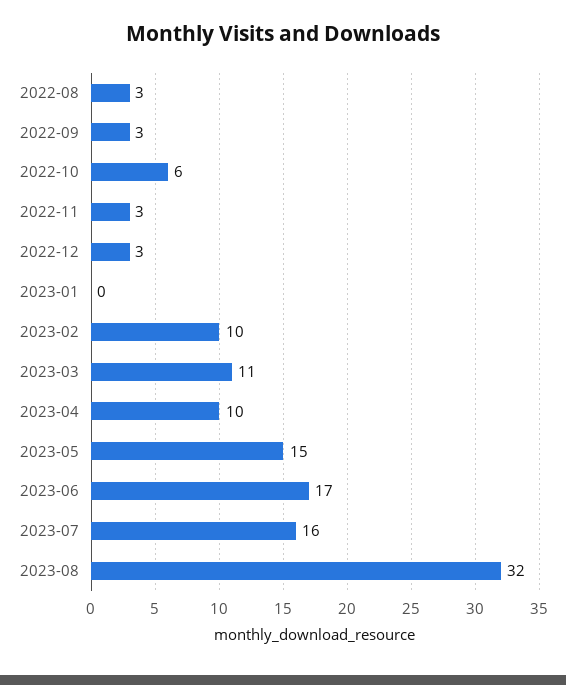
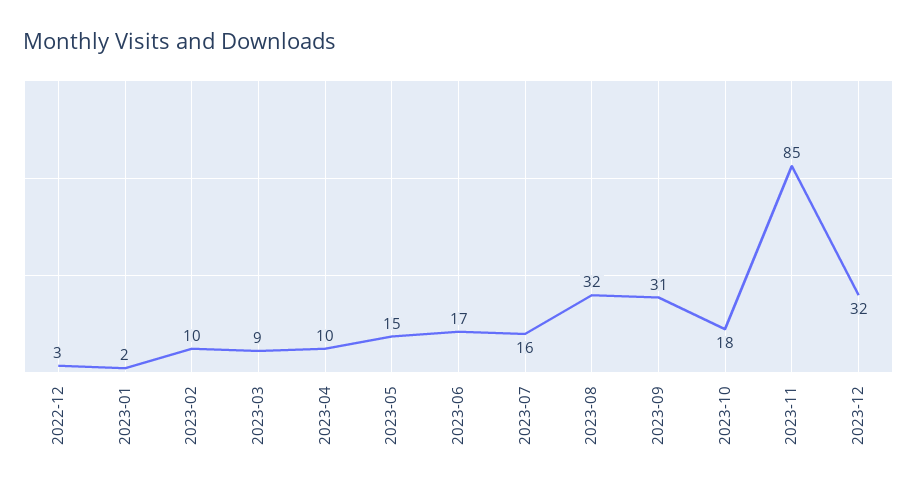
2022-08: 3 -> none
2022-09: 3 -> none
2022-10: 6 -> none
2022-11: 3 -> none
2023-01: 0 -> 2
2023-03: 11 -> 9
2023-09: none -> 31
2023-10: none -> 18
2023-11: none -> 85
2023-12: none -> 32

